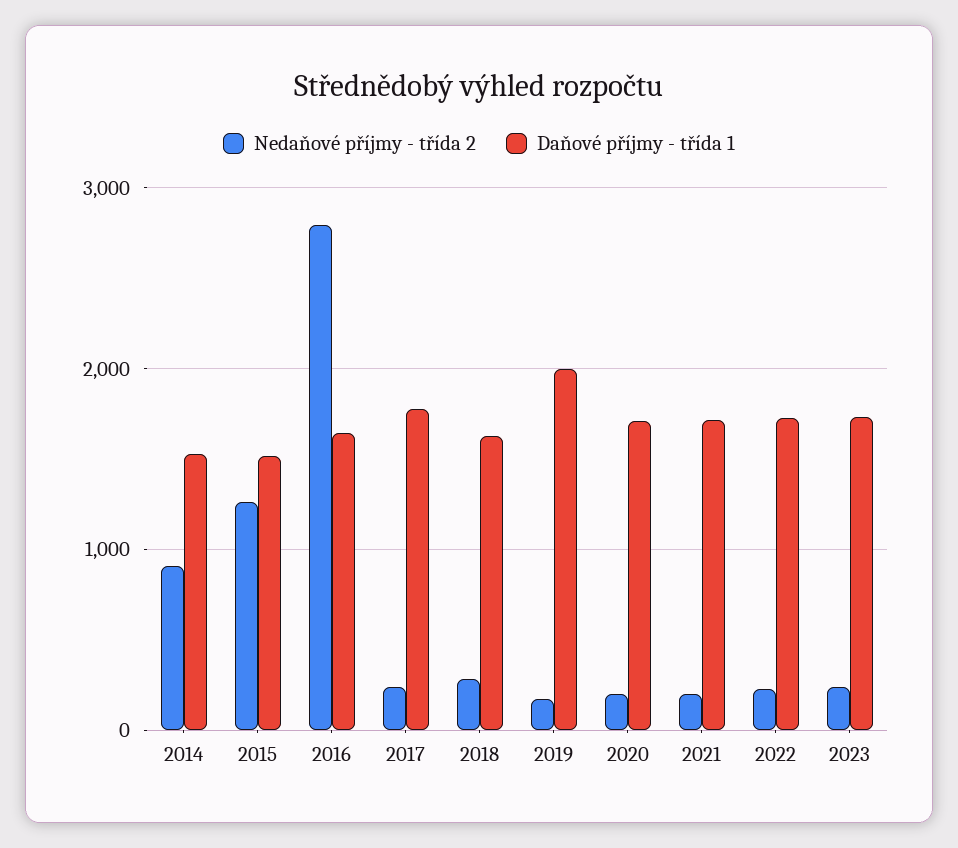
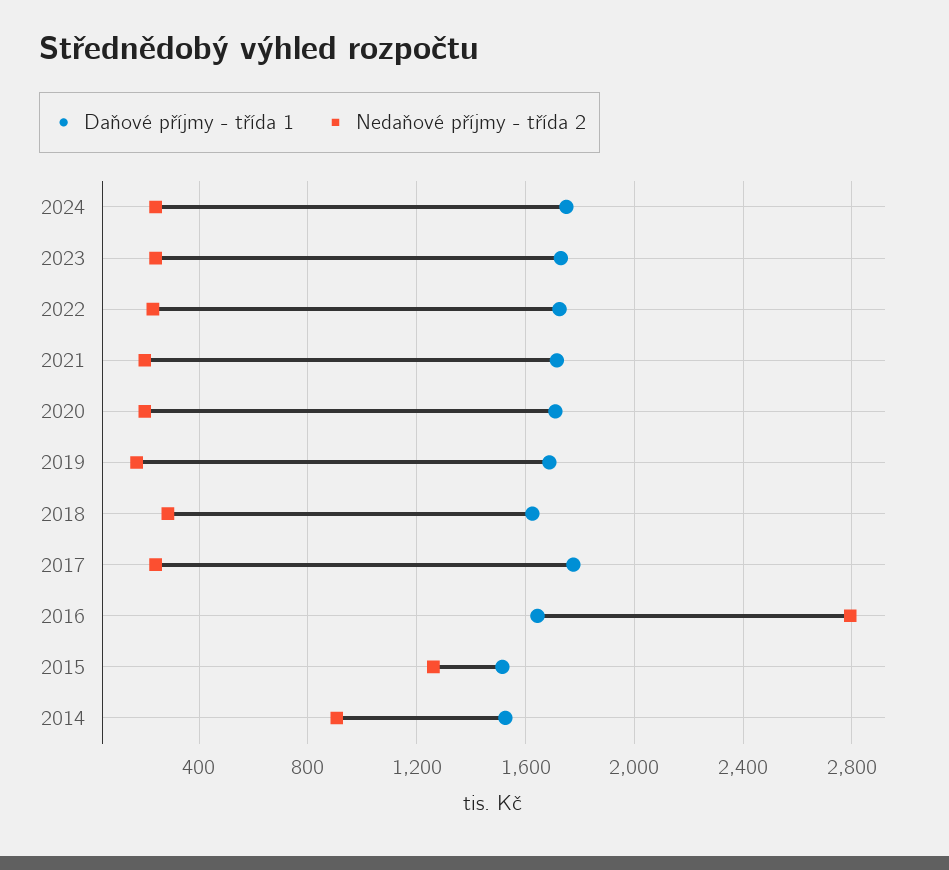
Daňové příjmy - třída 1, 2019: 2000 -> 1700
Daňové příjmy - třída 1, 2024: none -> 1750
Nedaňové příjmy - třída 2, 2024: none -> 250

